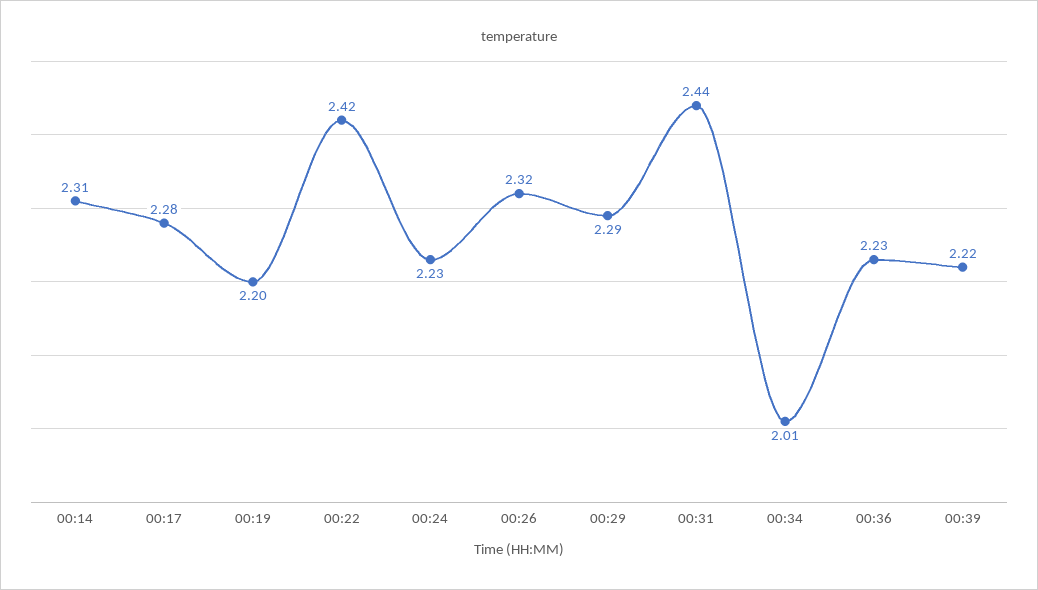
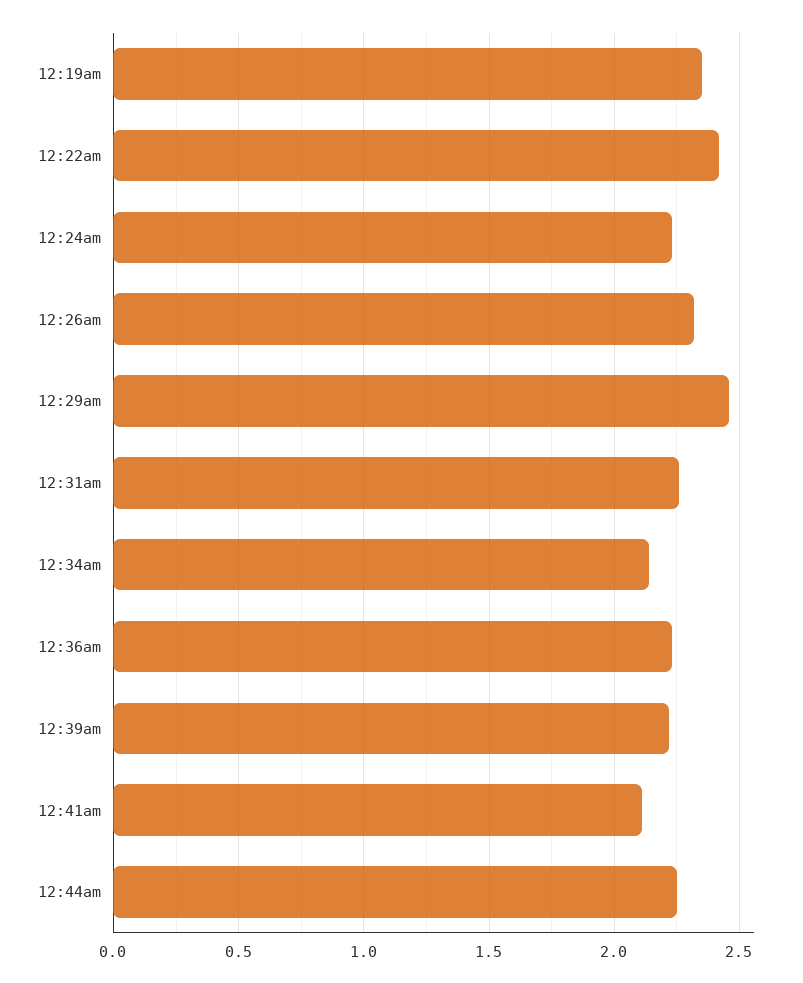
00:14: 2.31 -> none
00:17: 2.28 -> none
00:19: 2.2 -> 2.35
00:29: 2.29 -> 2.45
00:31: 2.44 -> 2.25
00:34: 2.01 -> 2.15
12:41am: none -> 2.1
12:44am: none -> 2.25

